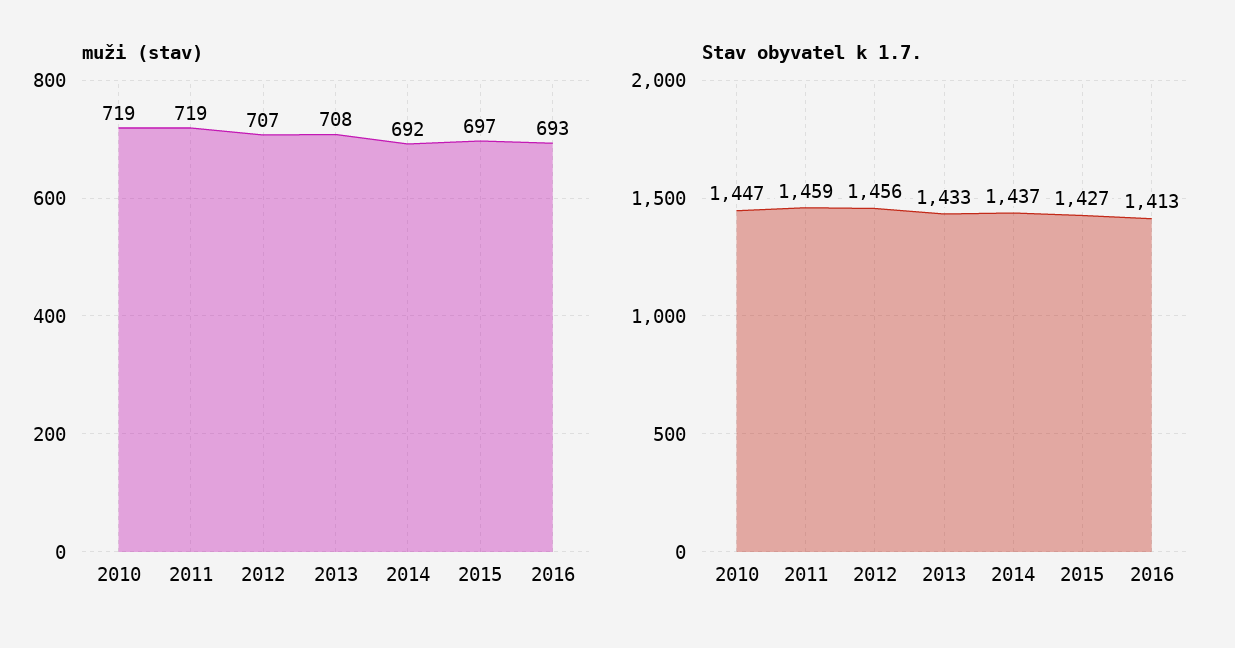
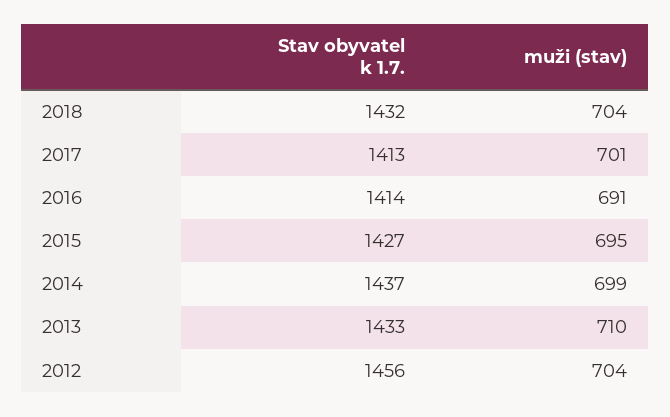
muži (stav), 2010: 719 -> none
muži (stav), 2011: 719 -> none
muži (stav), 2012: 707 -> 704
muži (stav), 2013: 708 -> 710
muži (stav), 2014: 692 -> 699
muži (stav), 2015: 697 -> 695
muži (stav), 2016: 693 -> 691
Stav obyvatel k 1.7., 2010: 1447 -> none
Stav obyvatel k 1.7., 2011: 1459 -> none
Stav obyvatel k 1.7., 2016: 1413 -> 1414
Stav obyvatel k 1.7., 2018: none -> 1432
muži (stav), 2018: none -> 704
Stav obyvatel k 1.7., 2017: none -> 1413
muži (stav), 2017: none -> 701

